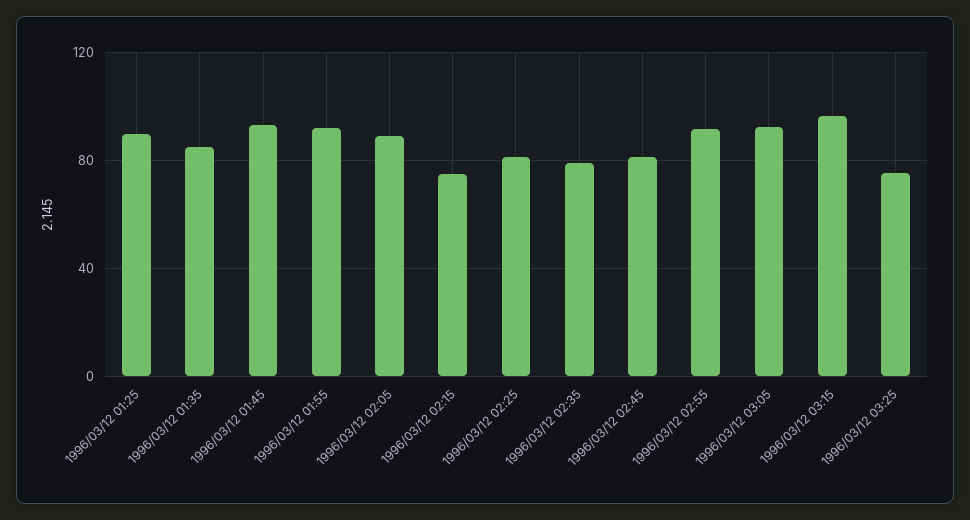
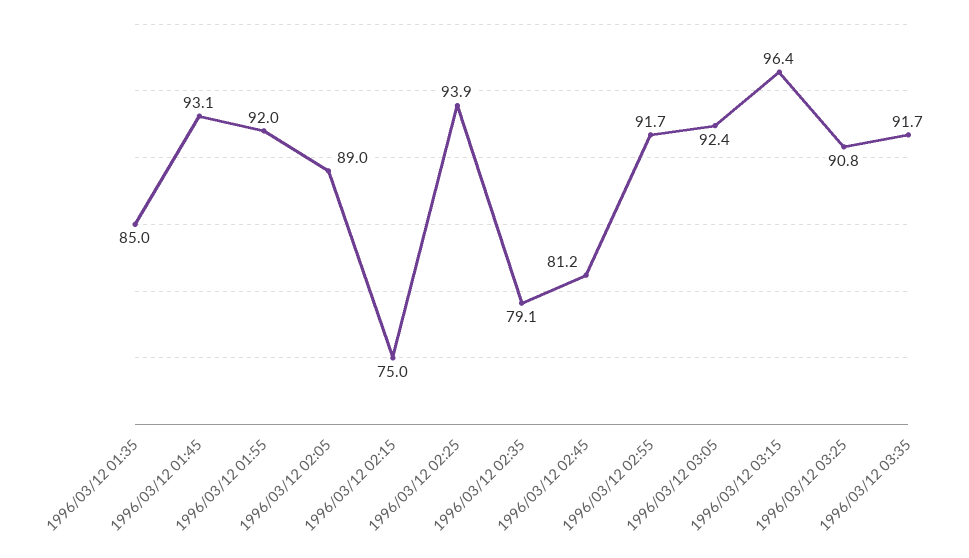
1996/03/12 01:25: 90 -> none
1996/03/12 02:25: 80 -> 93.9
1996/03/12 03:25: 75 -> 90.8
1996/03/12 03:35: none -> 91.7

